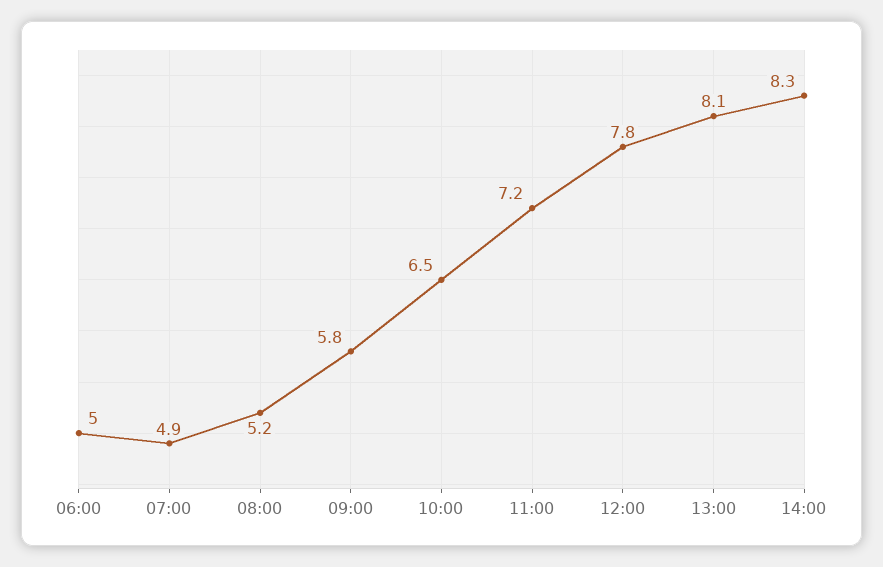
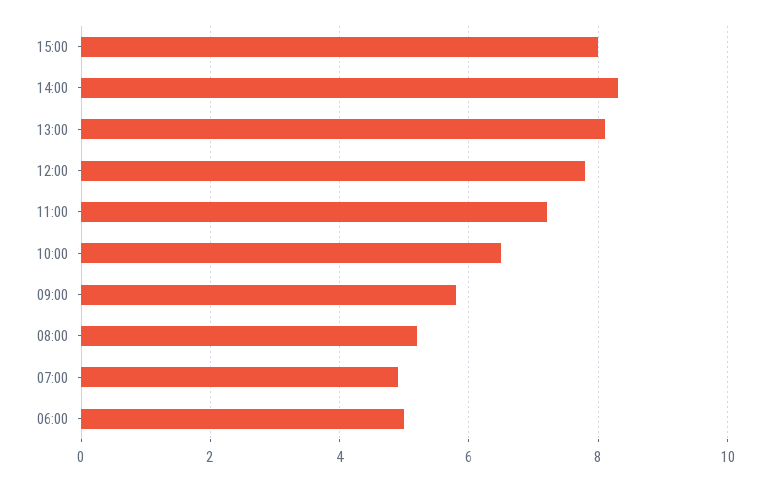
15:00: none -> 8

